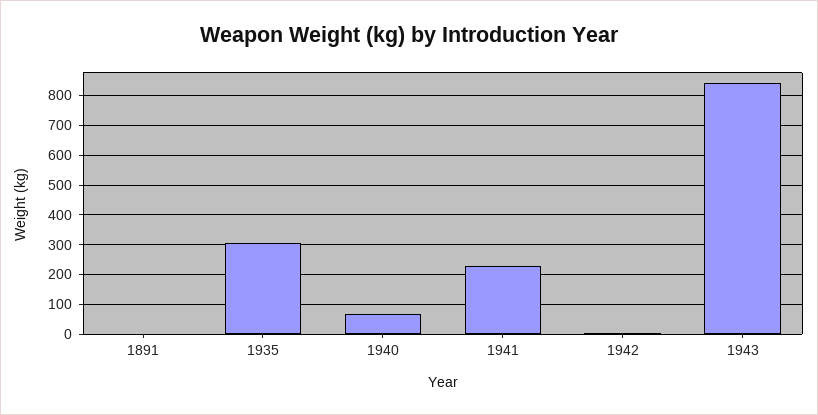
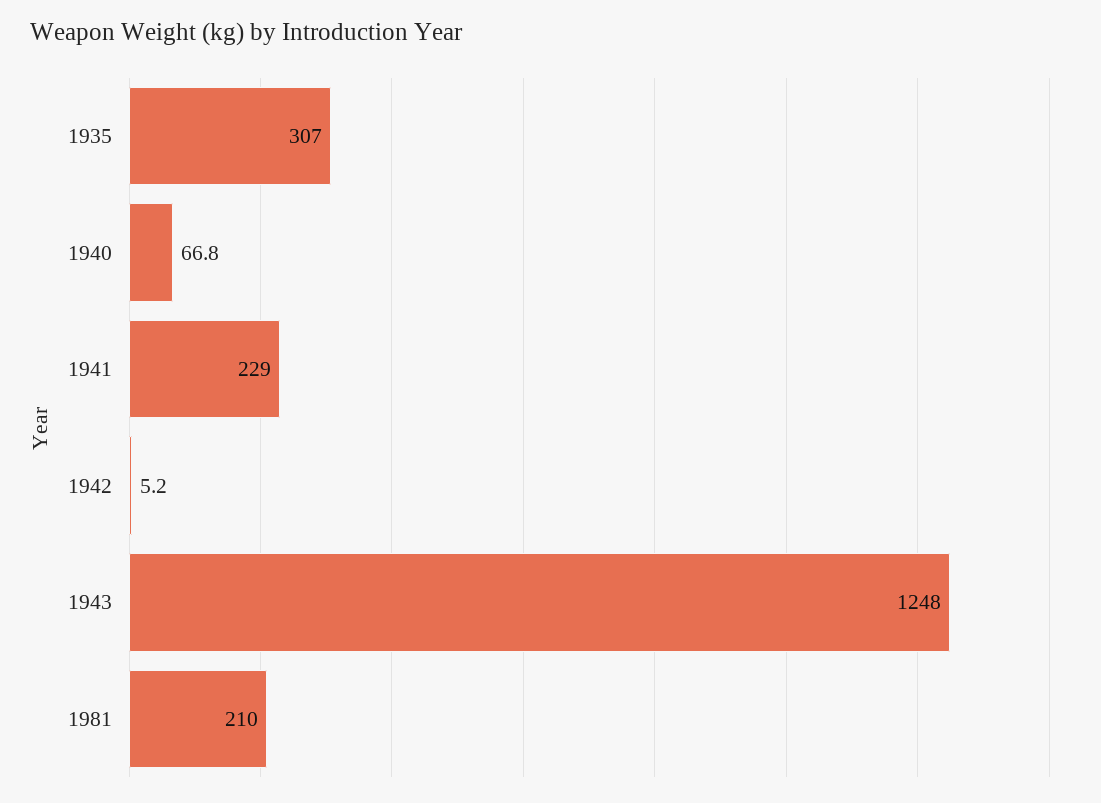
1891: 0 -> none
1943: 850 -> 1248
1981: none -> 210

